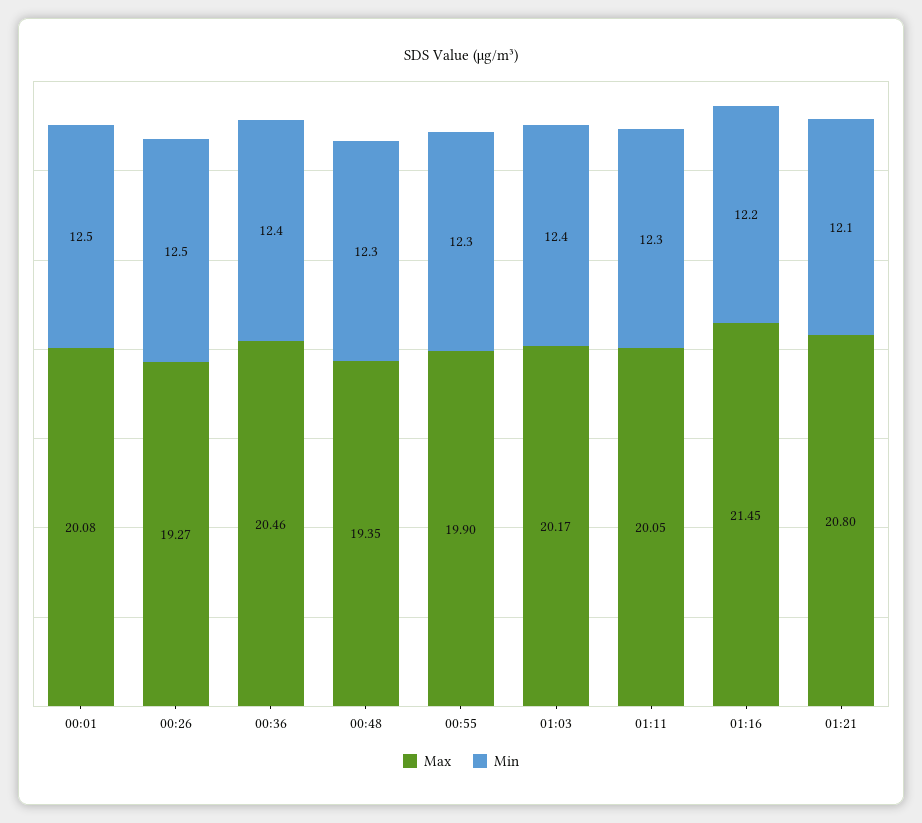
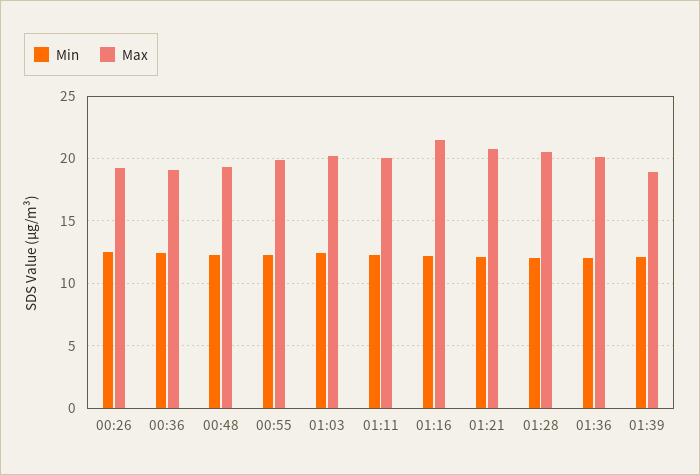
Max, 00:01: 20.08 -> none
Min, 00:01: 12.5 -> none
Max, 00:36: 20.46 -> 19
Min, 01:28: none -> 12
Max, 01:28: none -> 20.5
Min, 01:36: none -> 12
Max, 01:36: none -> 20
Min, 01:39: none -> 12
Max, 01:39: none -> 19

